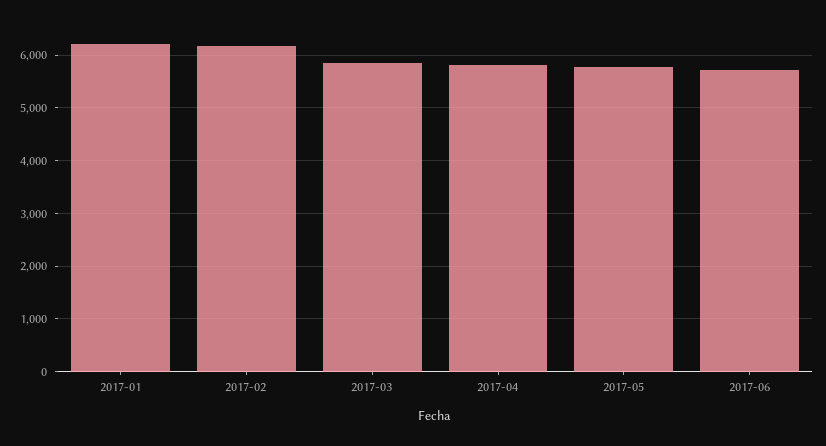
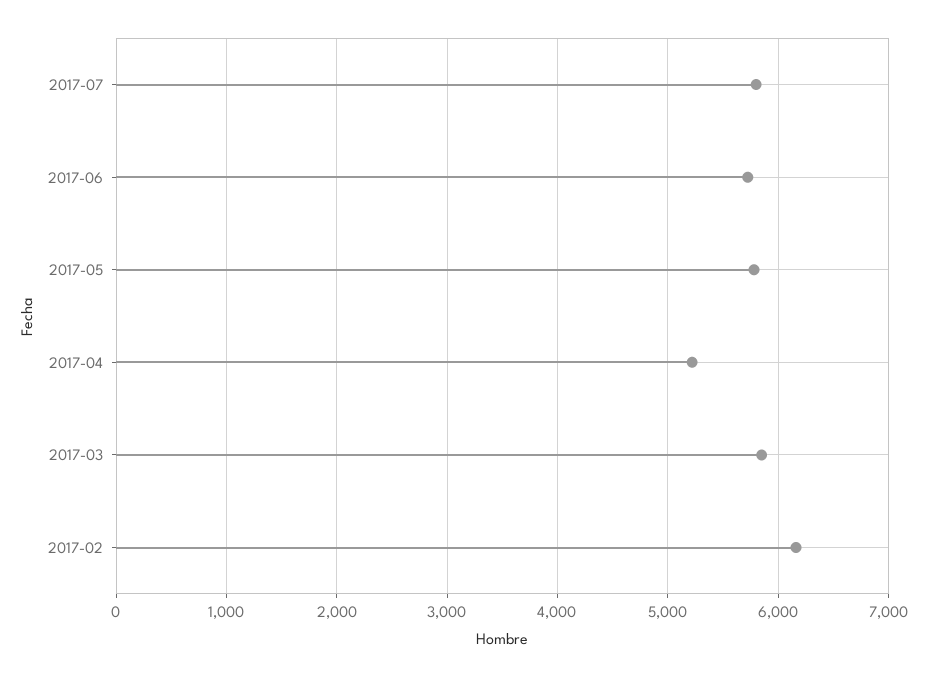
2017-01: 6200 -> none
2017-04: 5800 -> 5200
2017-07: none -> 5800

